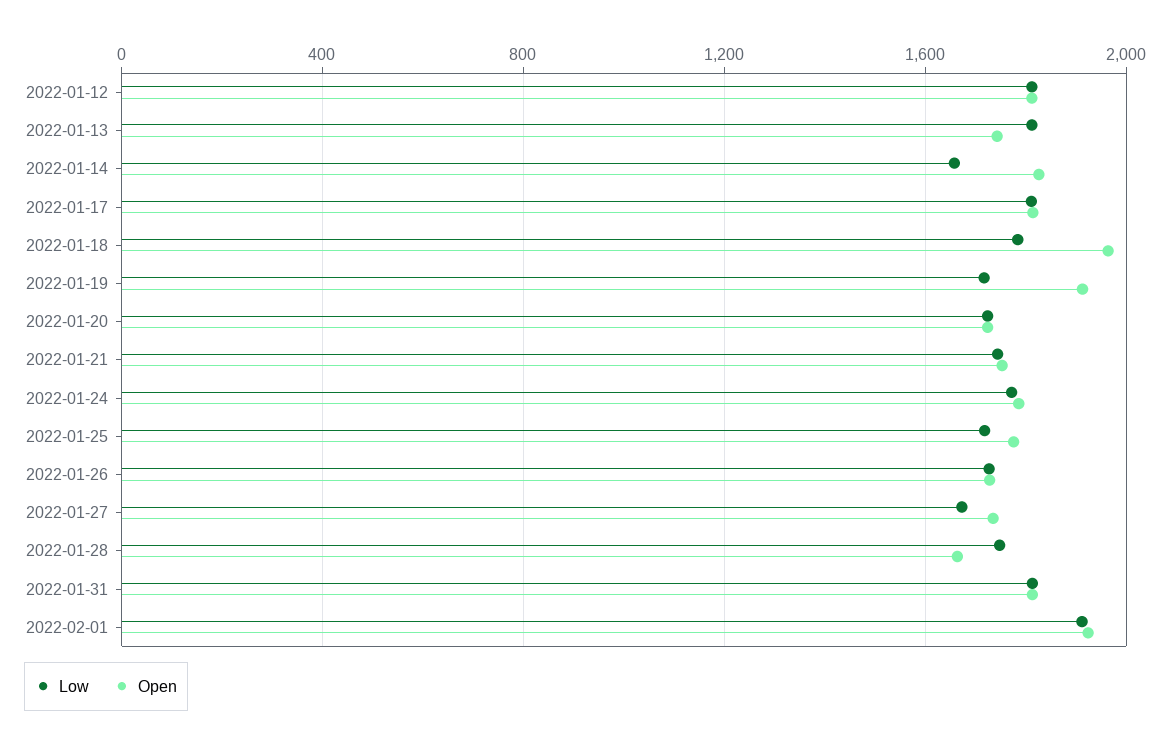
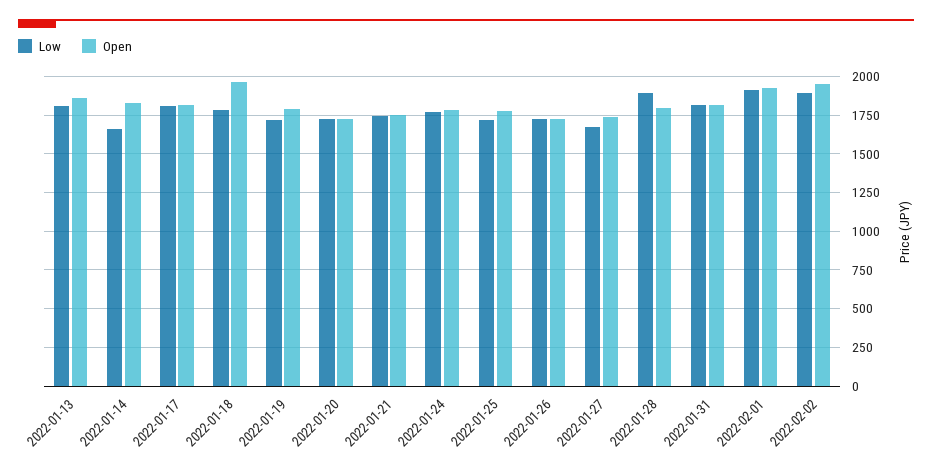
Low, 2022-01-12: 1800 -> none
Open, 2022-01-12: 1800 -> none
Open, 2022-01-13: 1750 -> 1850
Open, 2022-01-19: 1900 -> 1800
Low, 2022-01-28: 1750 -> 1900
Open, 2022-01-28: 1650 -> 1800
Low, 2022-02-02: none -> 1900
Open, 2022-02-02: none -> 1950

